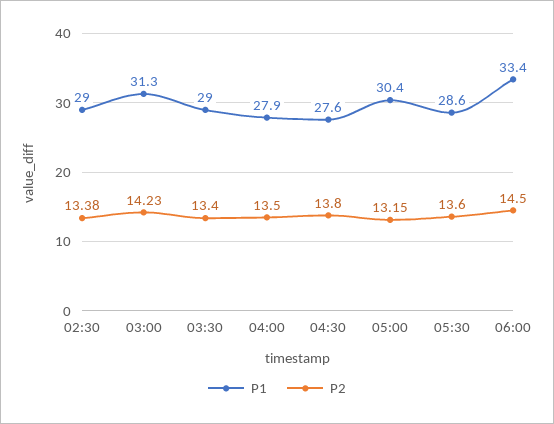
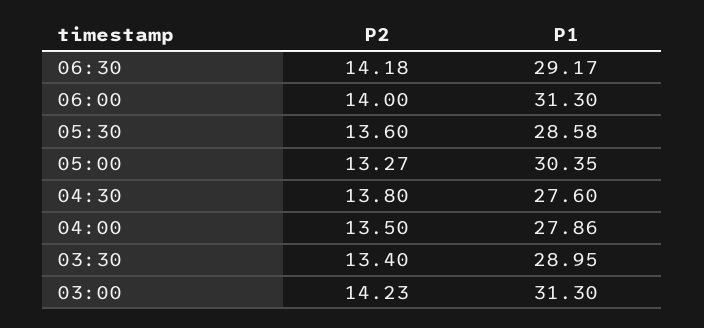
P1, 02:30: 29 -> none
P2, 02:30: 13.38 -> none
P2, 05:00: 13.15 -> 13.27
P1, 06:00: 33.4 -> 31.3
P2, 06:00: 14.5 -> 14
P2, 06:30: none -> 14.18
P1, 06:30: none -> 29.17

